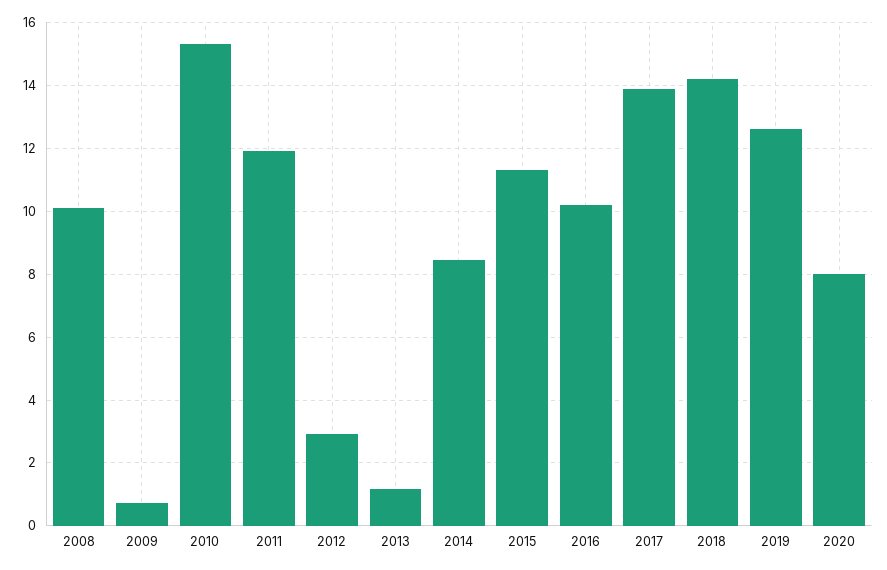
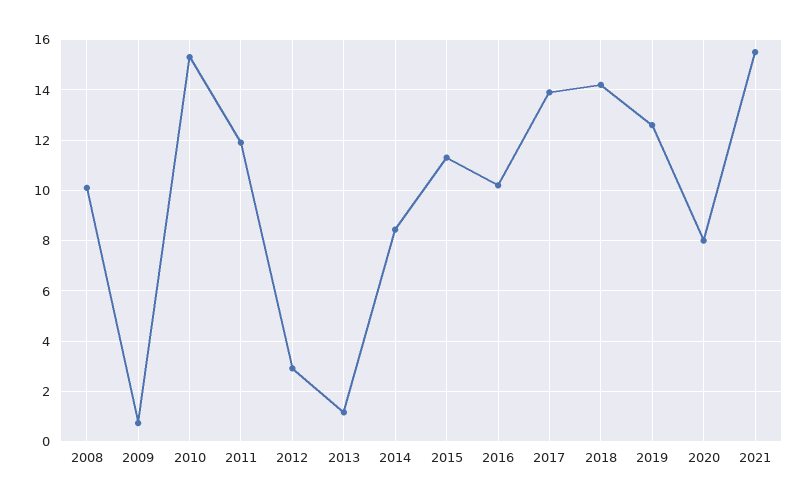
2021: none -> 15.5

